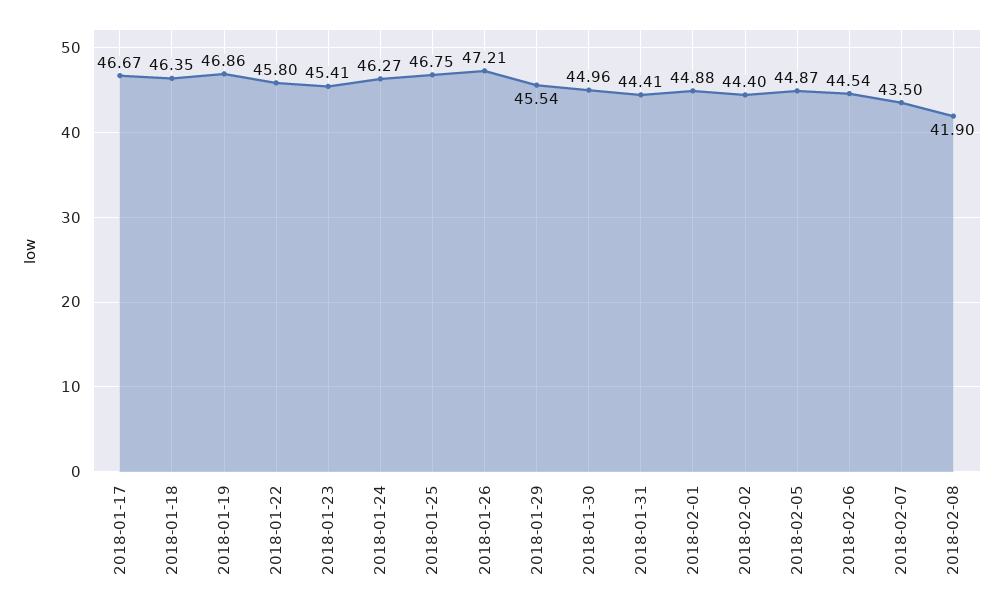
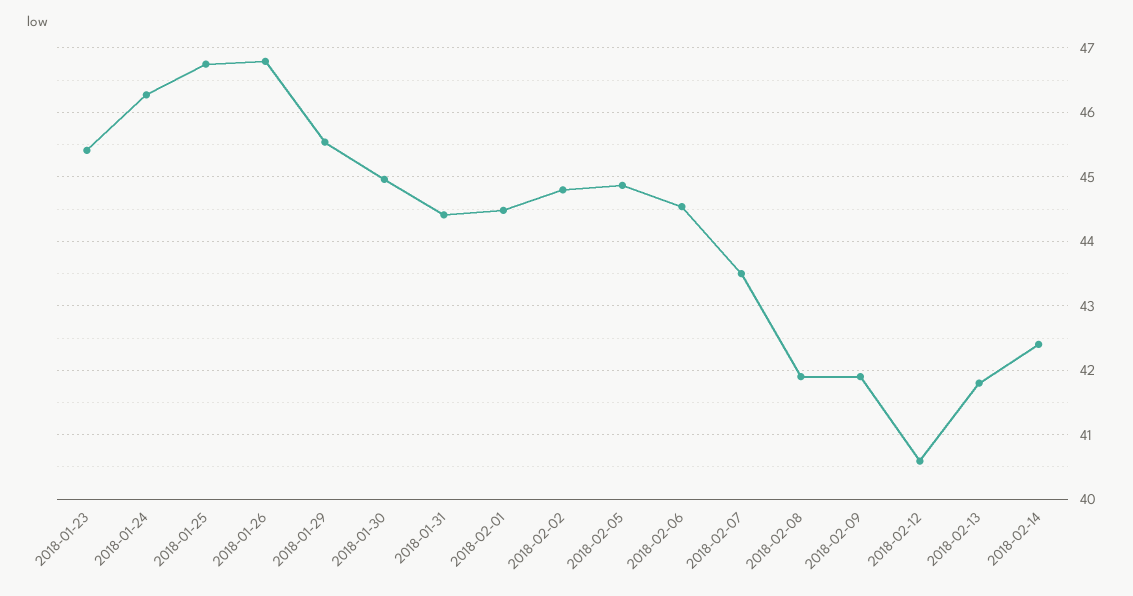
2018-01-17: 46.67 -> none
2018-01-18: 46.35 -> none
2018-01-19: 46.86 -> none
2018-01-22: 45.8 -> none
2018-01-26: 47.21 -> 46.8
2018-02-01: 44.88 -> 44.5
2018-02-02: 44.4 -> 44.8
2018-02-09: none -> 41.9
2018-02-12: none -> 40.6
2018-02-13: none -> 41.8
2018-02-14: none -> 42.4

